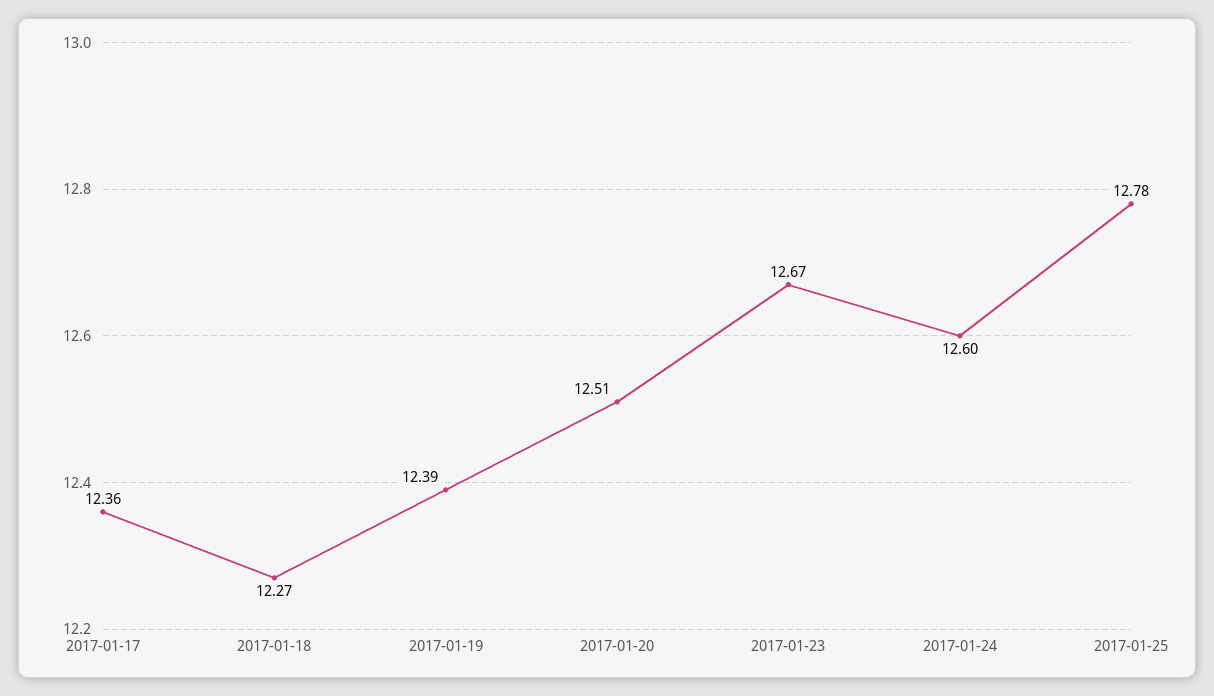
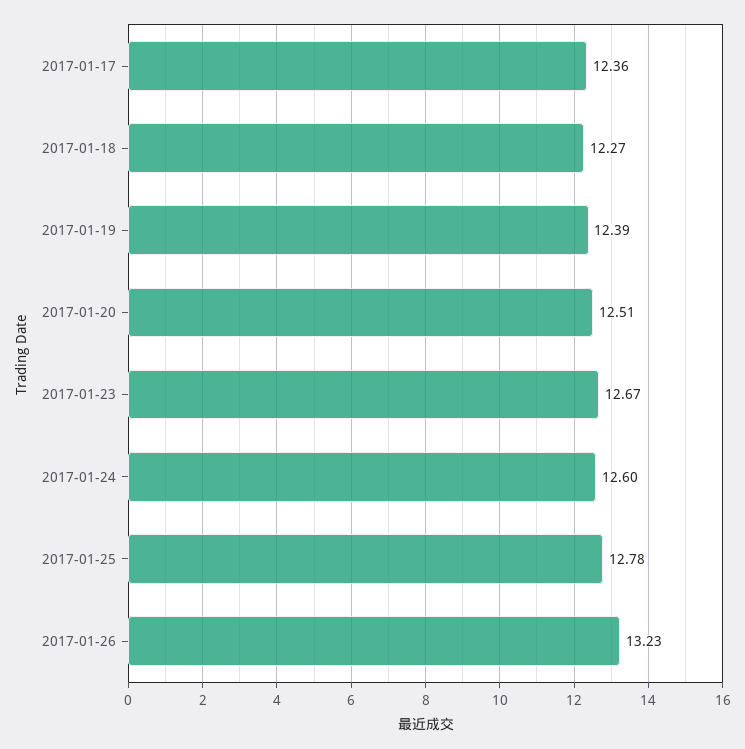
2017-01-26: none -> 13.23

